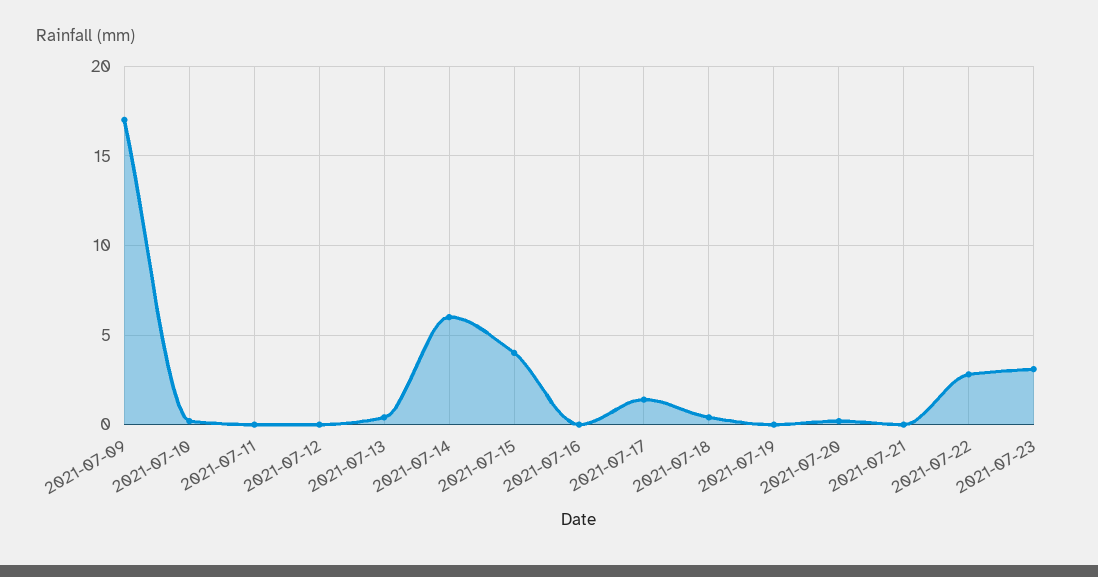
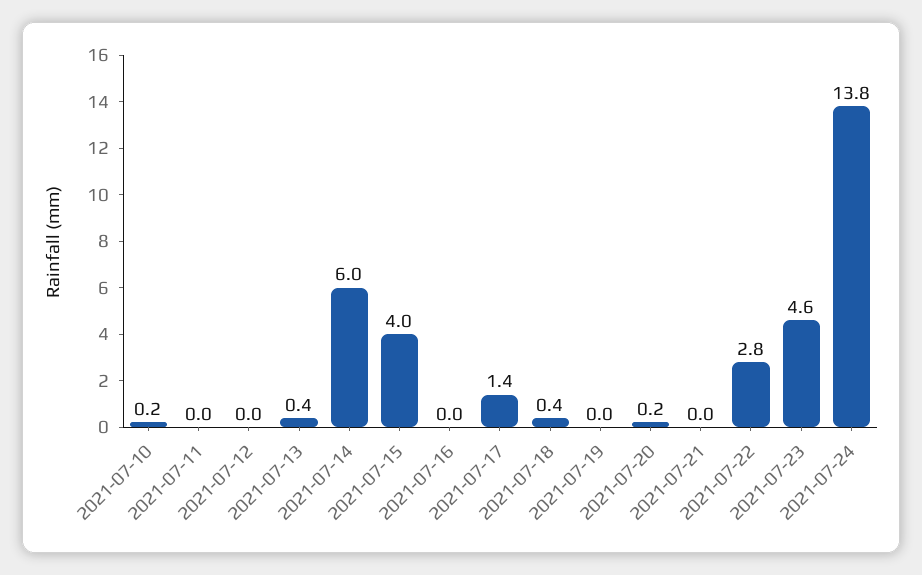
2021-07-09: 17 -> none
2021-07-23: 3 -> 4.6
2021-07-24: none -> 13.8

